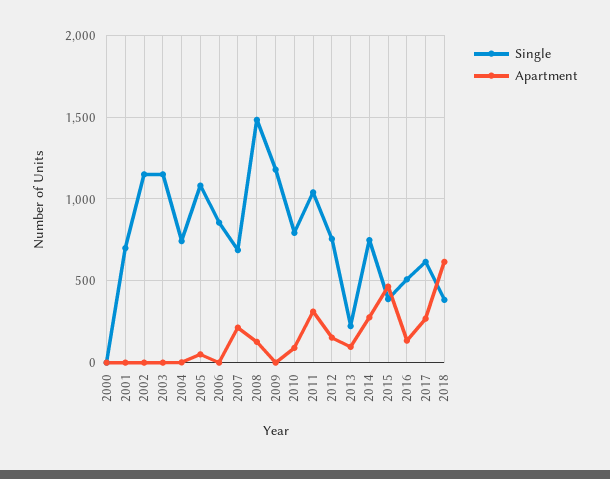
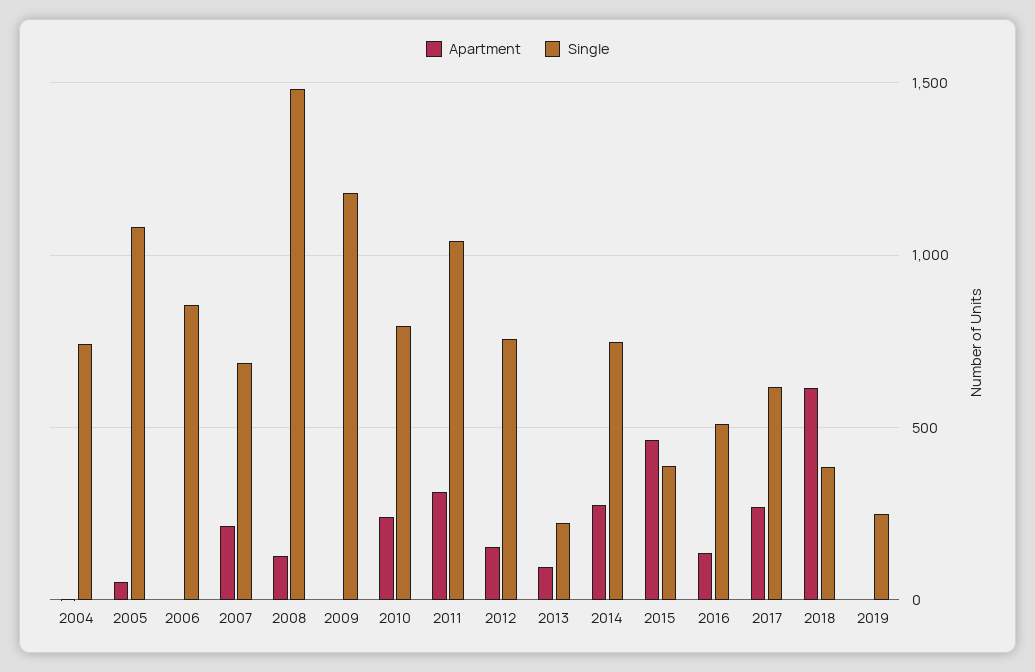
Single, 2000: 0 -> none
Apartment, 2000: 0 -> none
Single, 2001: 700 -> none
Apartment, 2001: 0 -> none
Single, 2002: 1150 -> none
Apartment, 2002: 0 -> none
Single, 2003: 1150 -> none
Apartment, 2003: 0 -> none
Apartment, 2010: 100 -> 250
Apartment, 2019: none -> 0
Single, 2019: none -> 250

